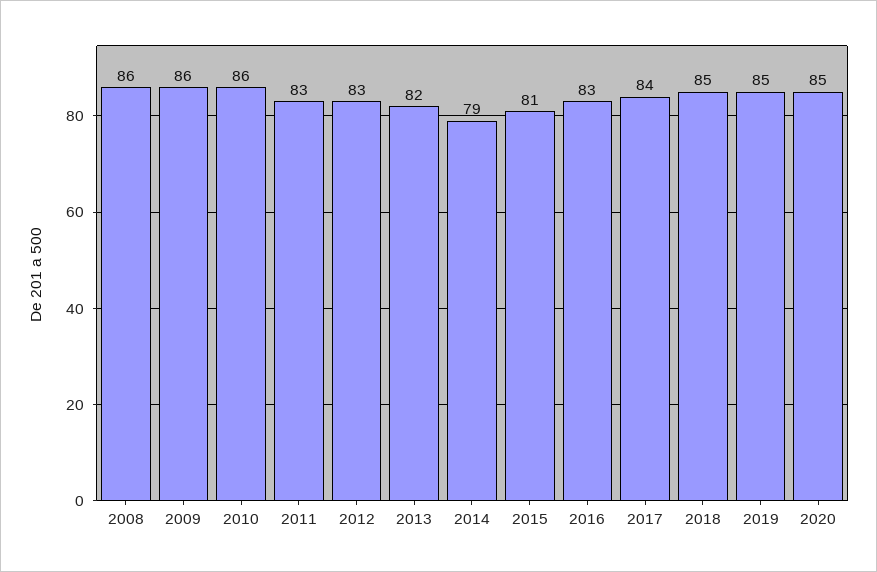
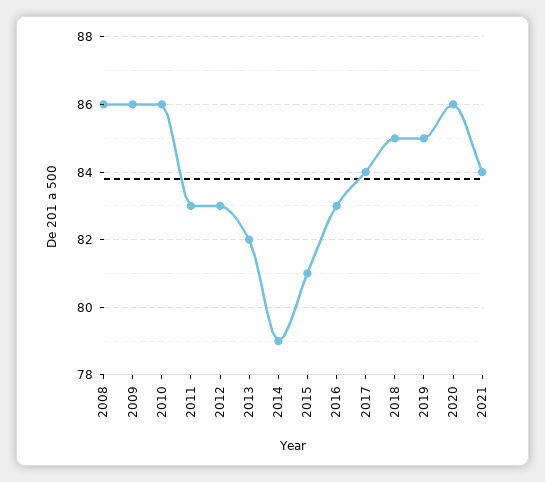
2020: 85 -> 86
2021: none -> 84

